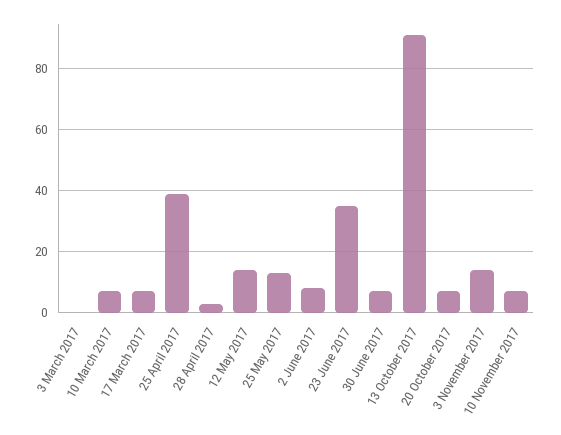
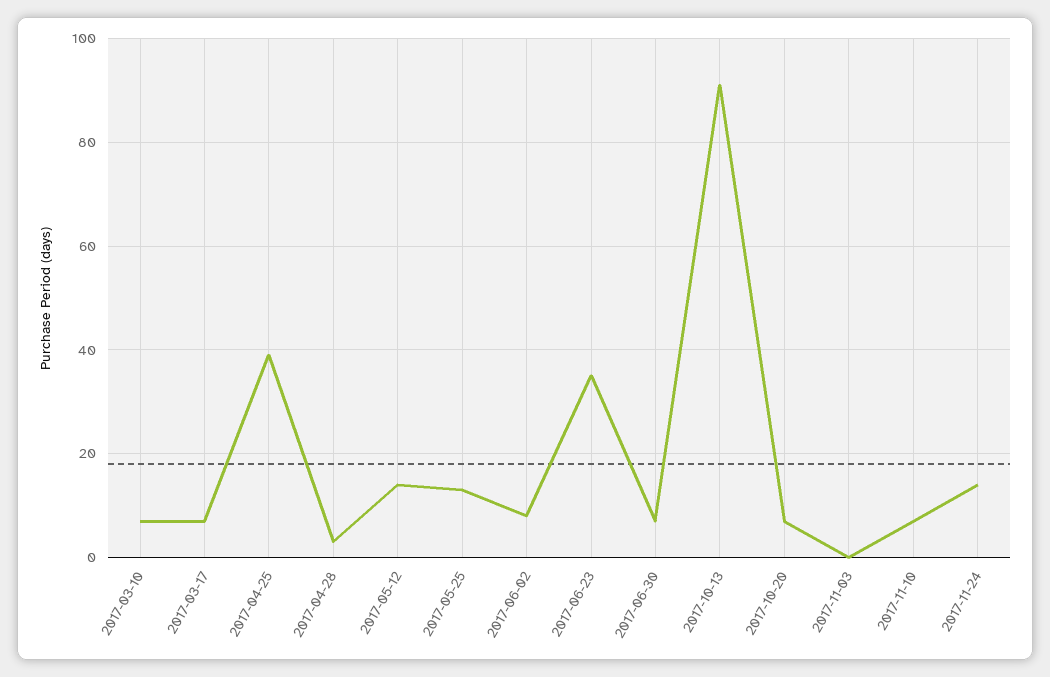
3 March 2017: 0 -> none
3 November 2017: 15 -> 0
2017-11-24: none -> 15

